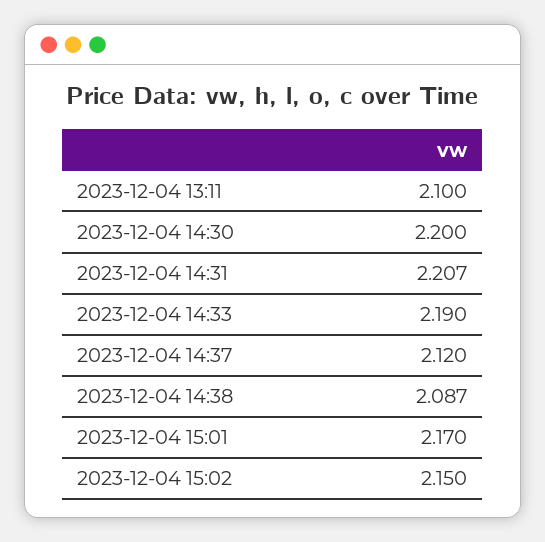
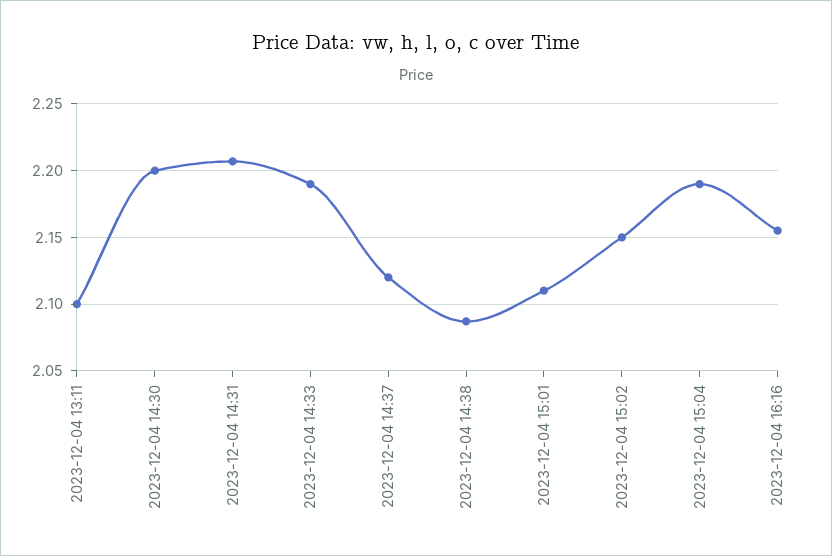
2023-12-04 15:01: 2.17 -> 2.11
2023-12-04 15:04: none -> 2.19
2023-12-04 16:16: none -> 2.155

